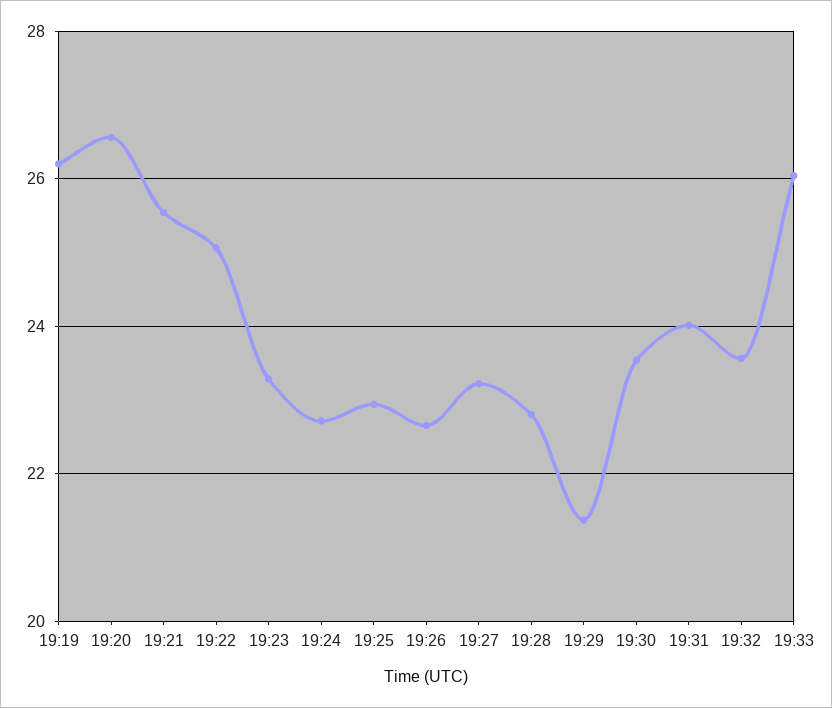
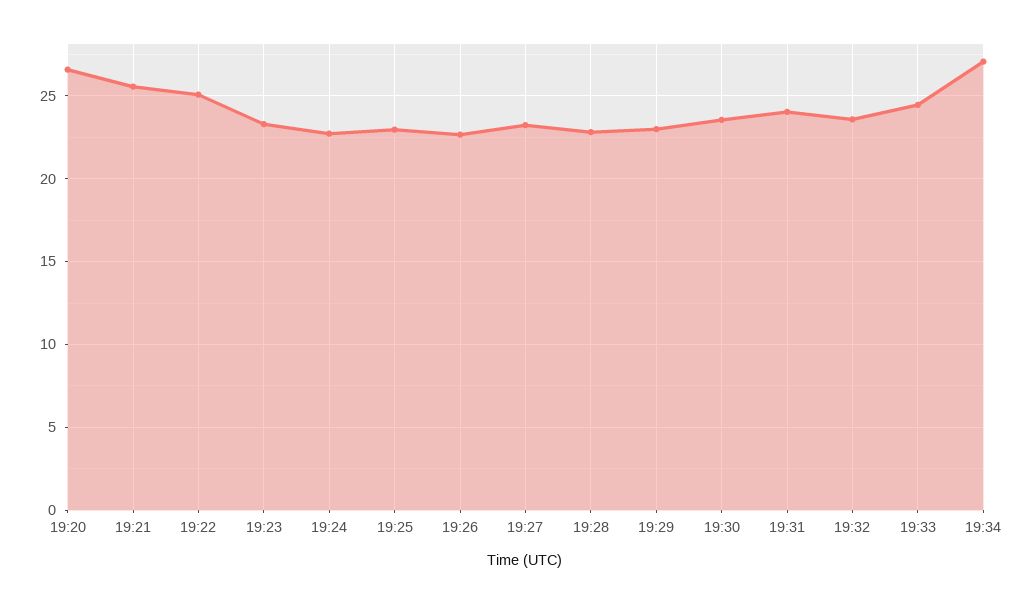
19:19: 26.2 -> none
19:29: 21.4 -> 23
19:33: 26 -> 24.5
19:34: none -> 27

